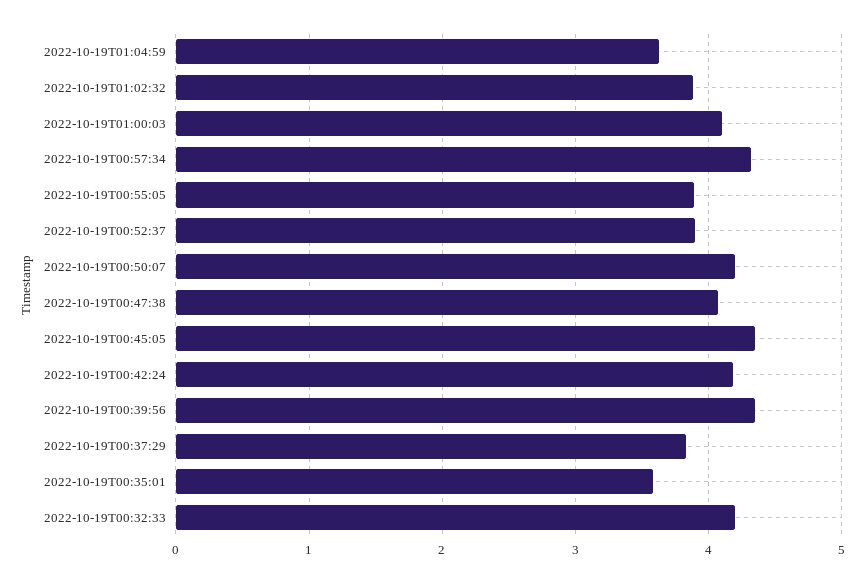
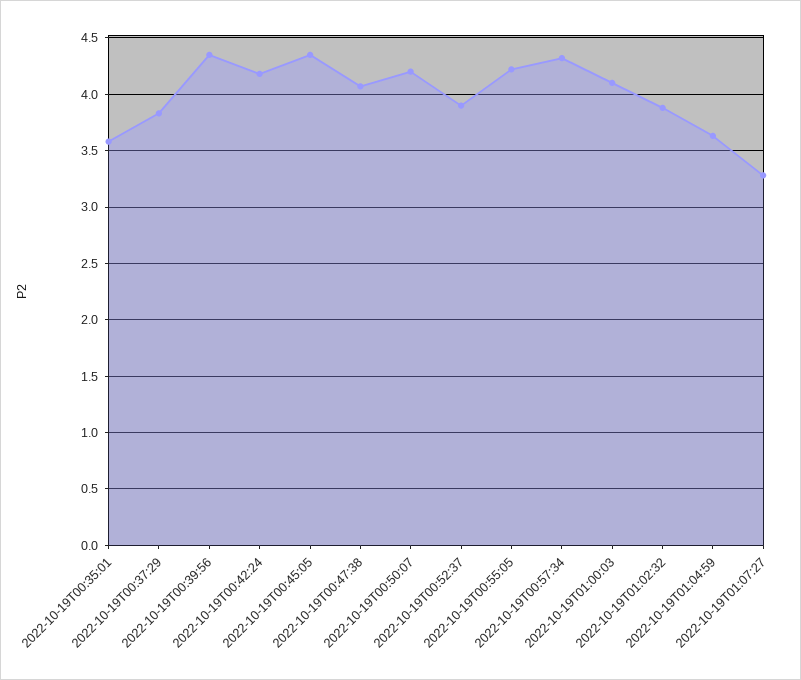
2022-10-19T00:55:05: 3.9 -> 4.2
2022-10-19T00:32:33: 4.2 -> none
2022-10-19T01:07:27: none -> 3.3

